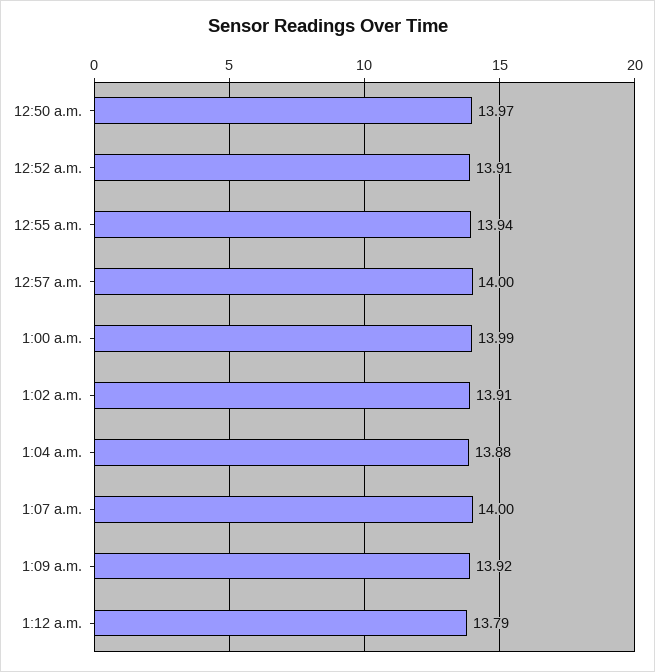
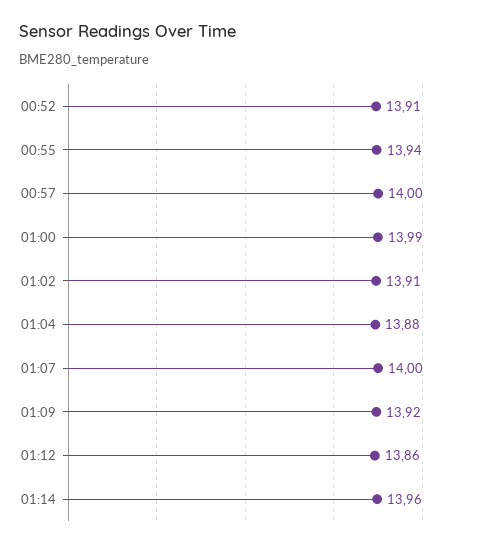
12:50 a.m.: 13.97 -> none
1:12 a.m.: 13.79 -> 13.86
01:14: none -> 13.96

